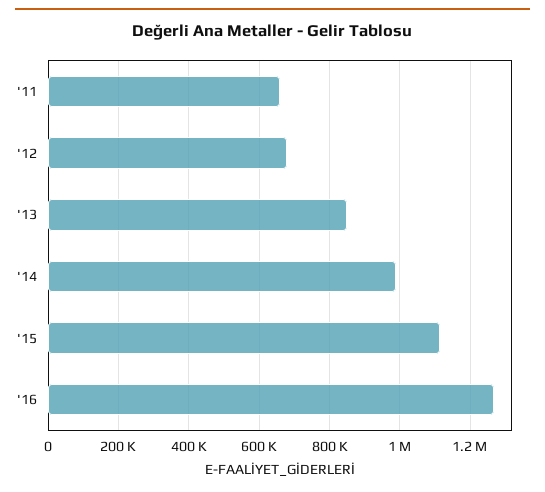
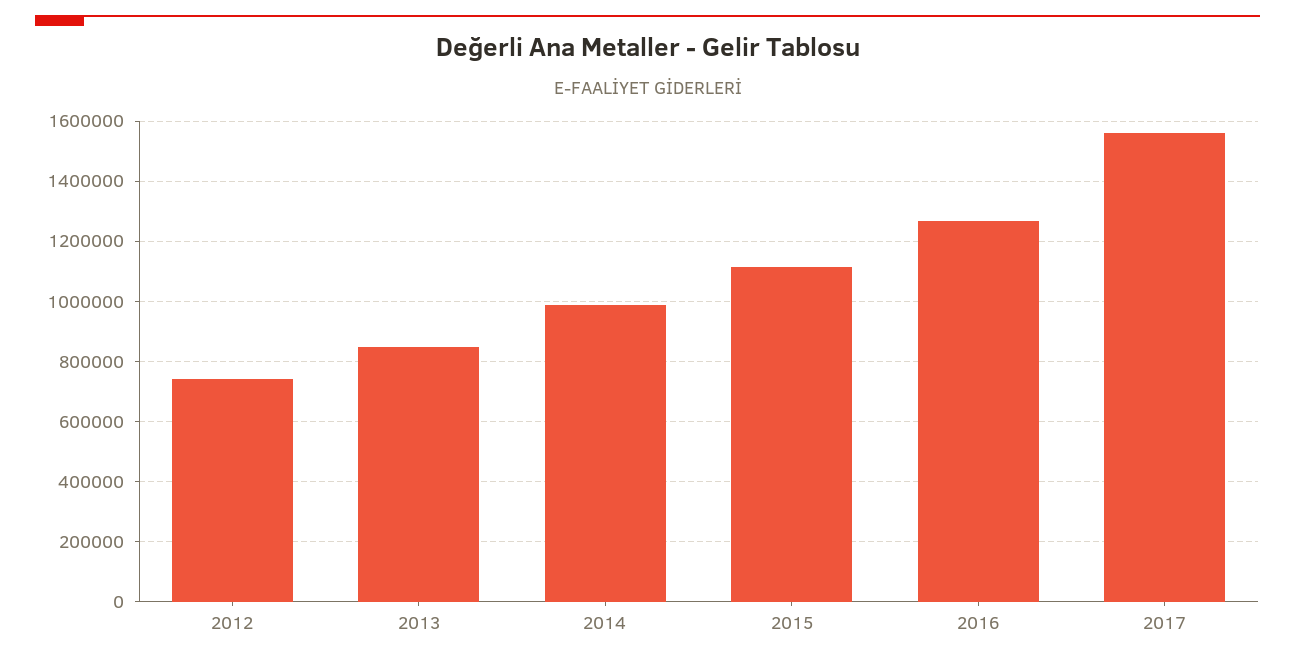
'11: 660000 -> none
'12: 680000 -> 740000
2017: none -> 1560000

